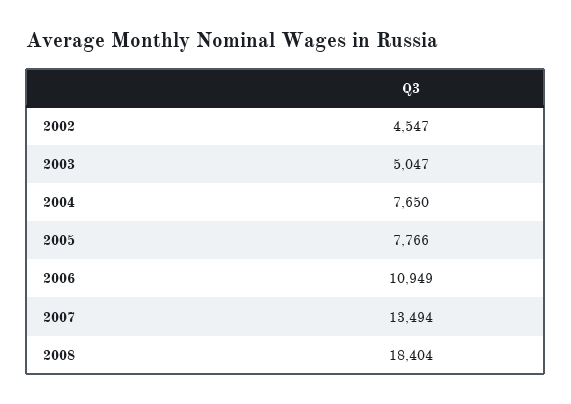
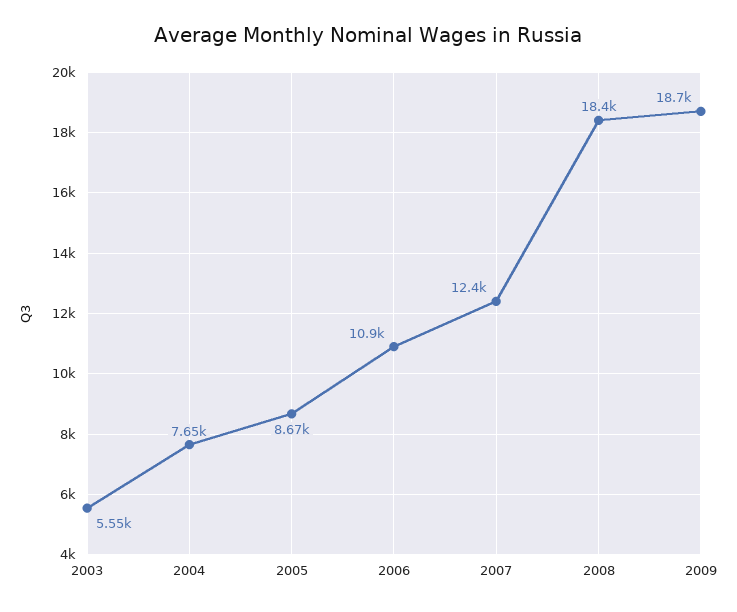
2002: 4547 -> none
2003: 5047 -> 5550
2005: 7766 -> 8670
2007: 13494 -> 12400
2009: none -> 18700

